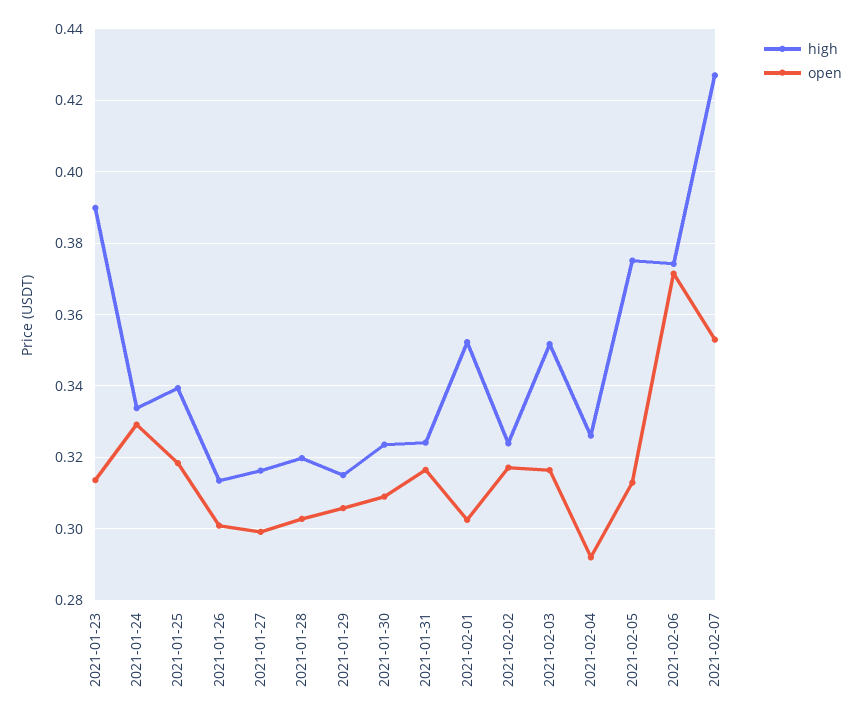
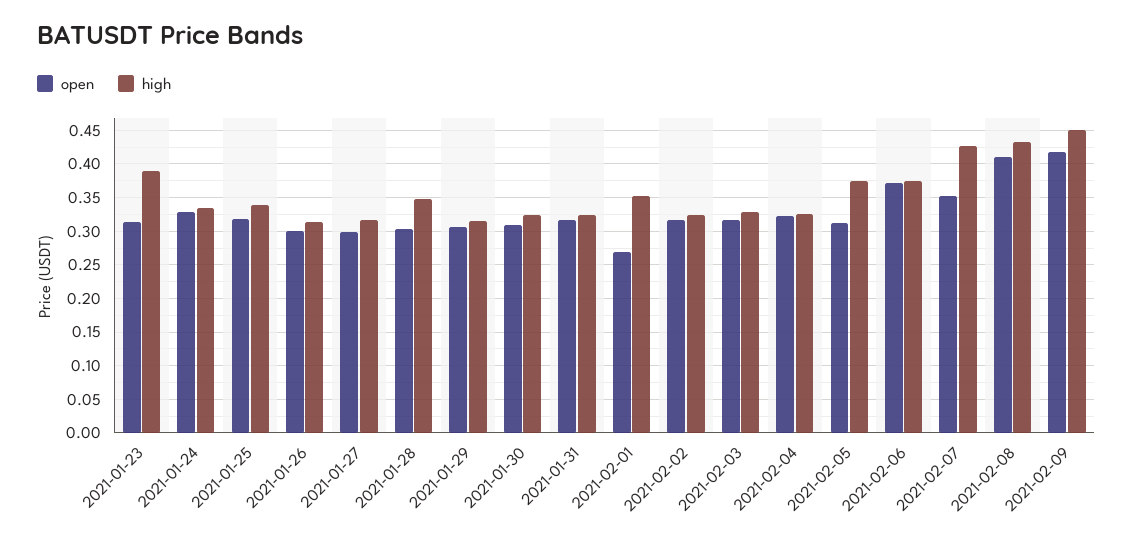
high, 2021-01-28: 0.32 -> 0.35
open, 2021-02-01: 0.302 -> 0.27
high, 2021-02-03: 0.352 -> 0.33
open, 2021-02-04: 0.292 -> 0.32
open, 2021-02-08: none -> 0.41
high, 2021-02-08: none -> 0.43
open, 2021-02-09: none -> 0.42
high, 2021-02-09: none -> 0.45

